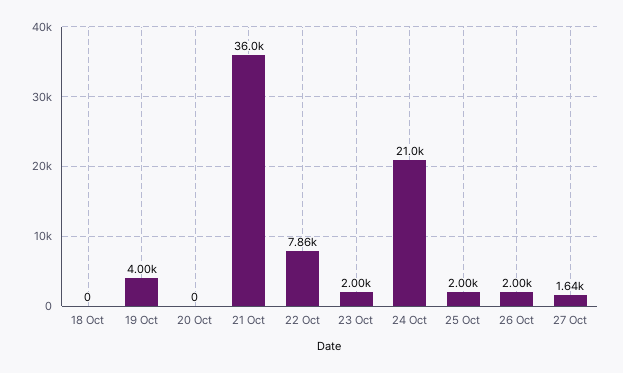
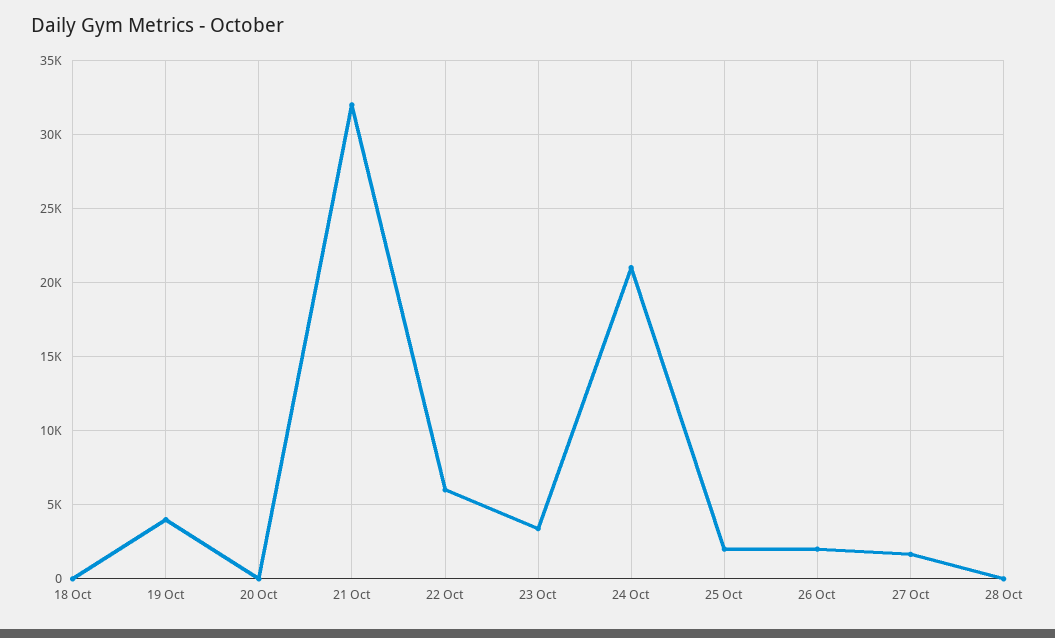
21 Oct: 36000 -> 32000
22 Oct: 7860 -> 6000
23 Oct: 2000 -> 3500
28 Oct: none -> 0

